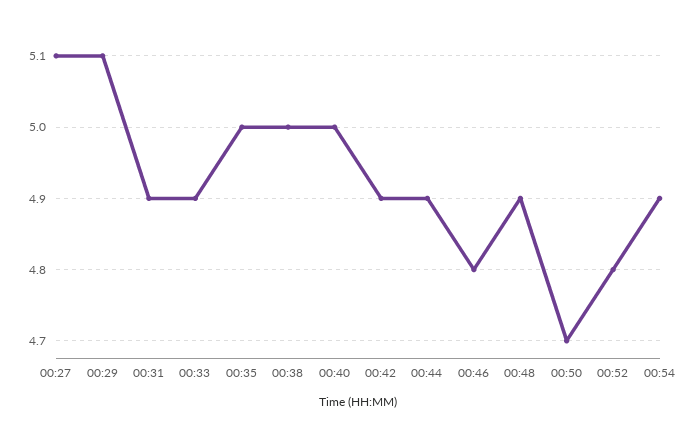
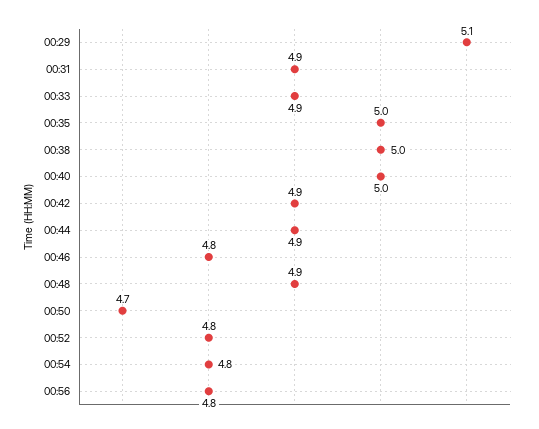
00:27: 5.1 -> none
00:54: 4.9 -> 4.8
00:56: none -> 4.8

